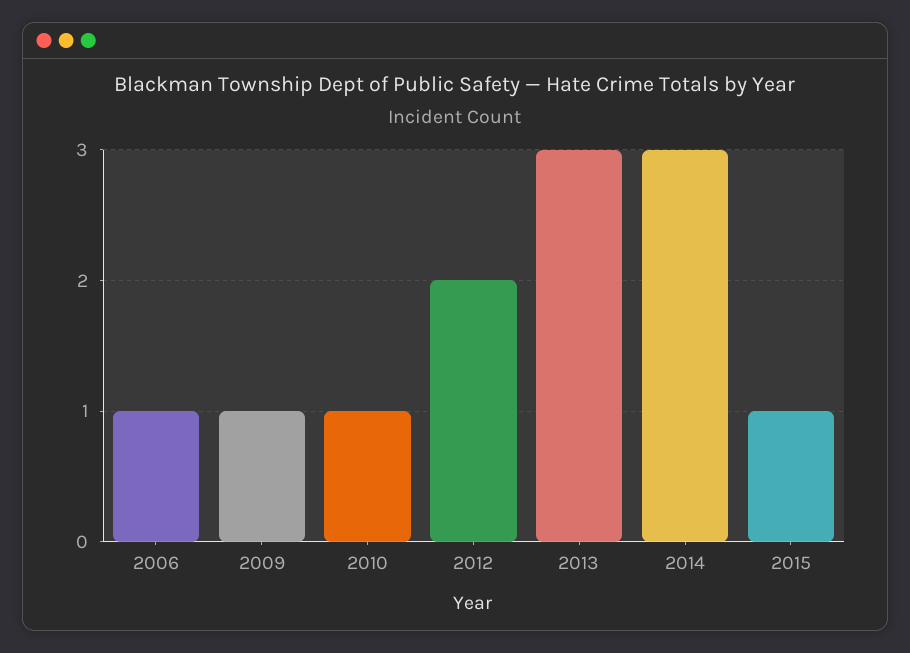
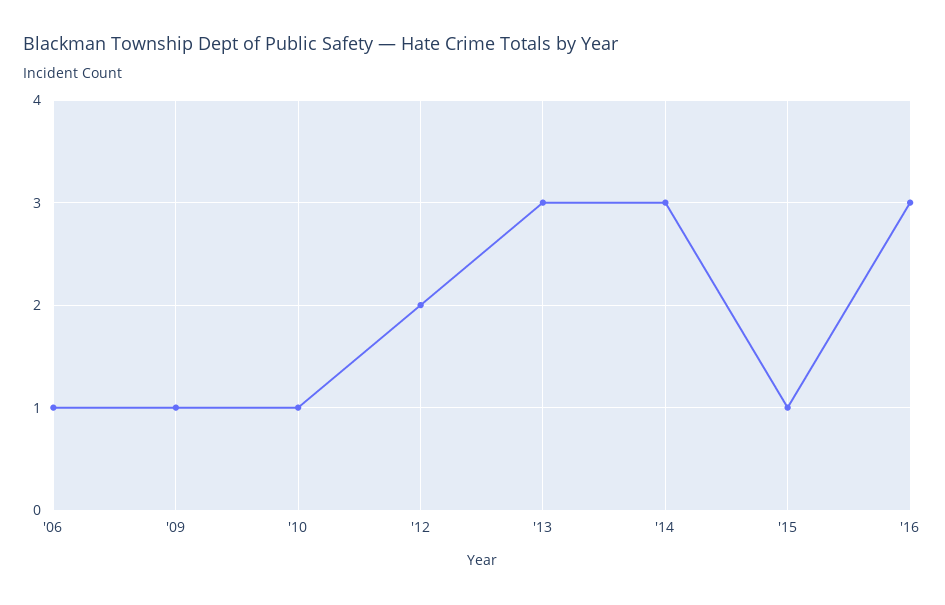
'16: none -> 3

